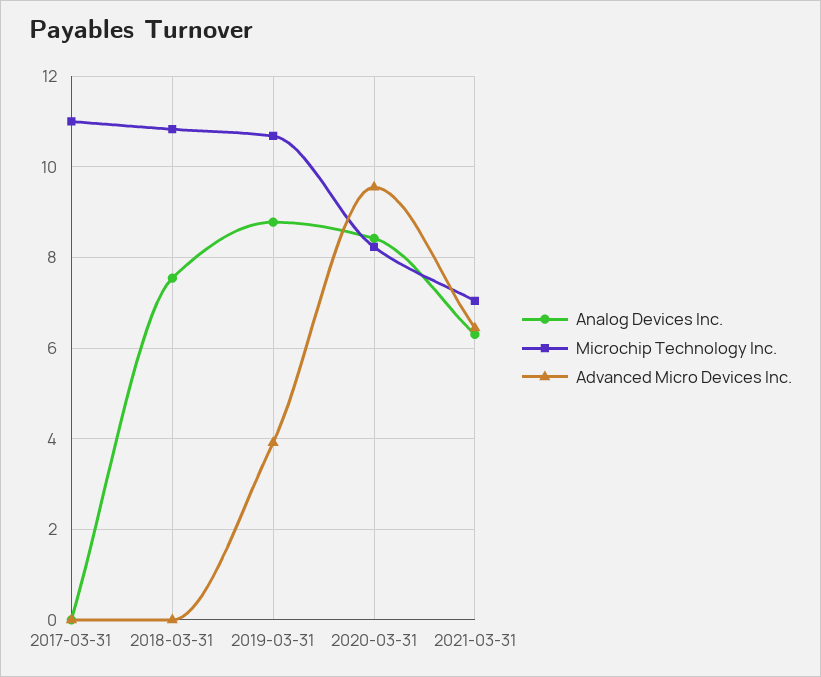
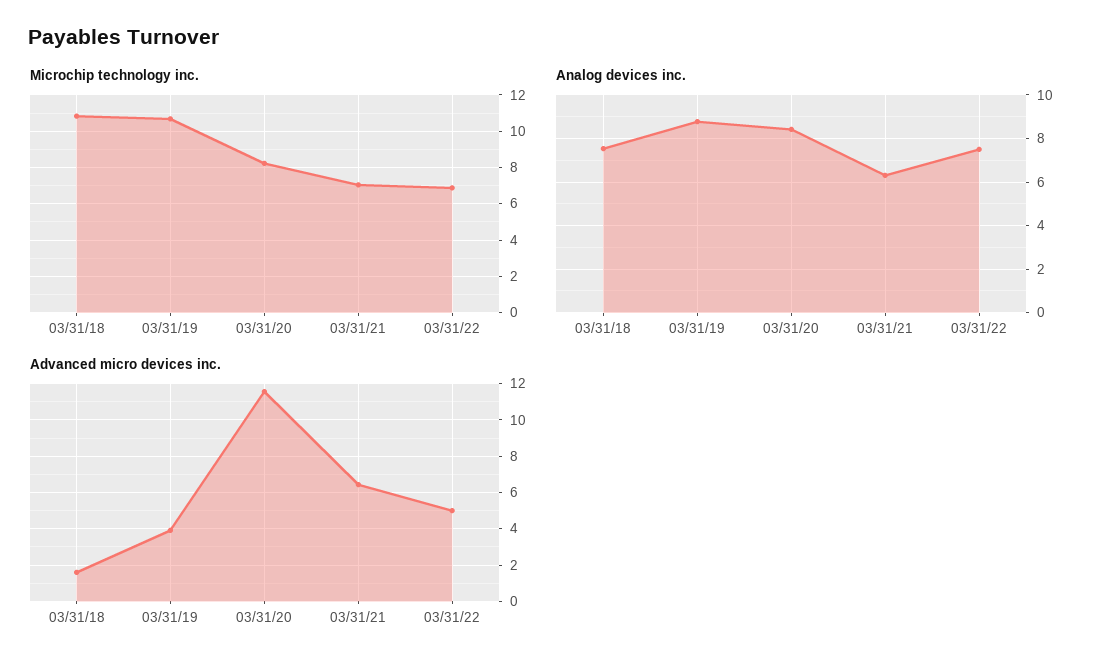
Analog Devices Inc., 2017-03-31: 0 -> none
Microchip Technology Inc., 2017-03-31: 11 -> none
Advanced Micro Devices Inc., 2017-03-31: 0 -> none
Advanced Micro Devices Inc., 2018-03-31: 0 -> 1.5
Advanced Micro Devices Inc., 2020-03-31: 9.6 -> 11.5
Microchip Technology Inc., 03/31/22: none -> 7
Analog Devices Inc., 03/31/22: none -> 7.5
Advanced Micro Devices Inc., 03/31/22: none -> 5

